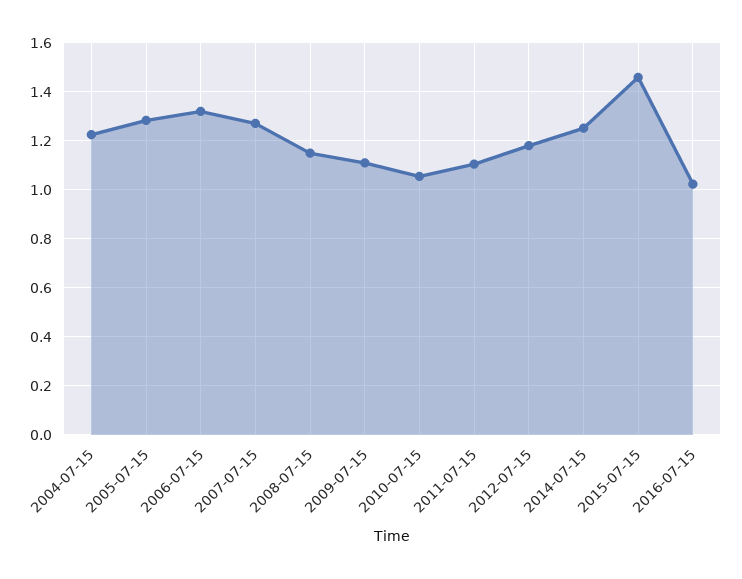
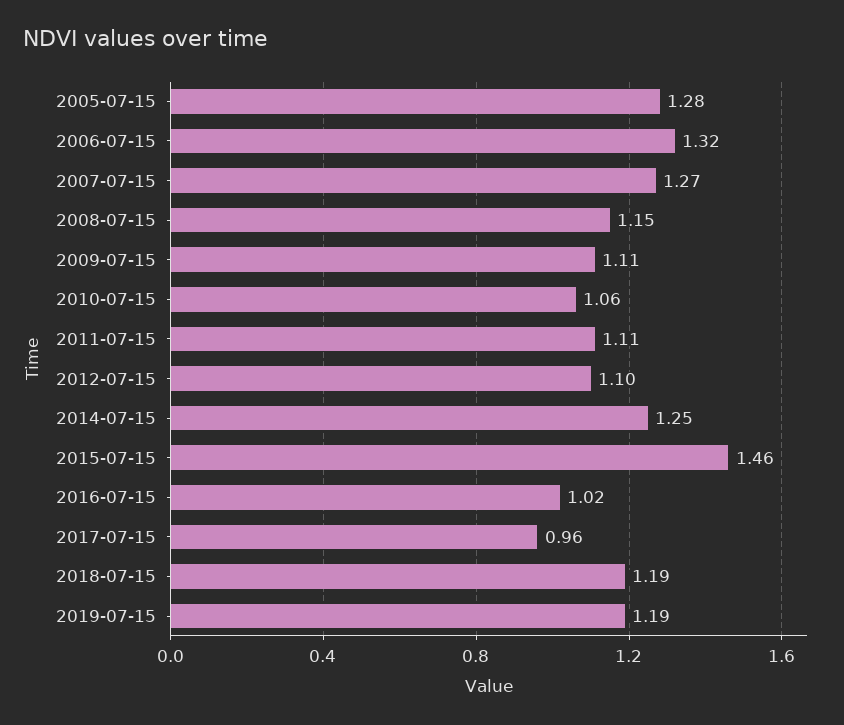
2004-07-15: 1.225 -> none
2012-07-15: 1.175 -> 1.1
2017-07-15: none -> 0.96
2018-07-15: none -> 1.19
2019-07-15: none -> 1.19

